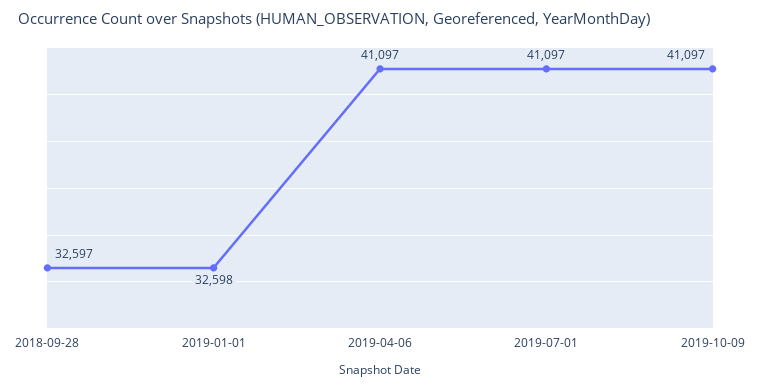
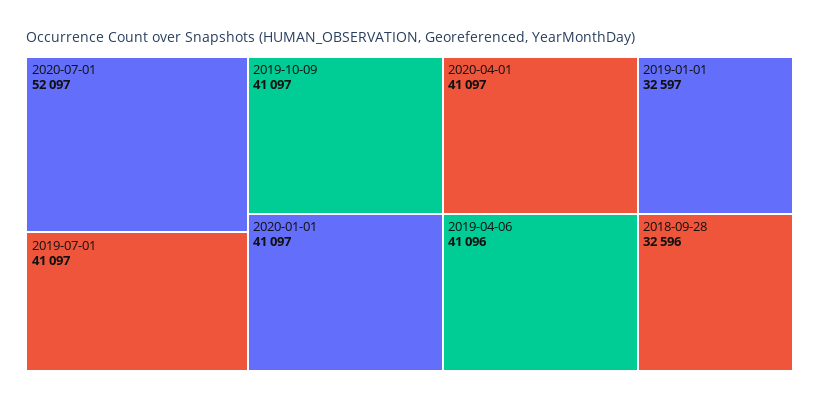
2018-09-28: 32597 -> 32596
2019-01-01: 32598 -> 32597
2019-04-06: 41097 -> 41096
2020-07-01: none -> 52097
2020-01-01: none -> 41097
2020-04-01: none -> 41097

